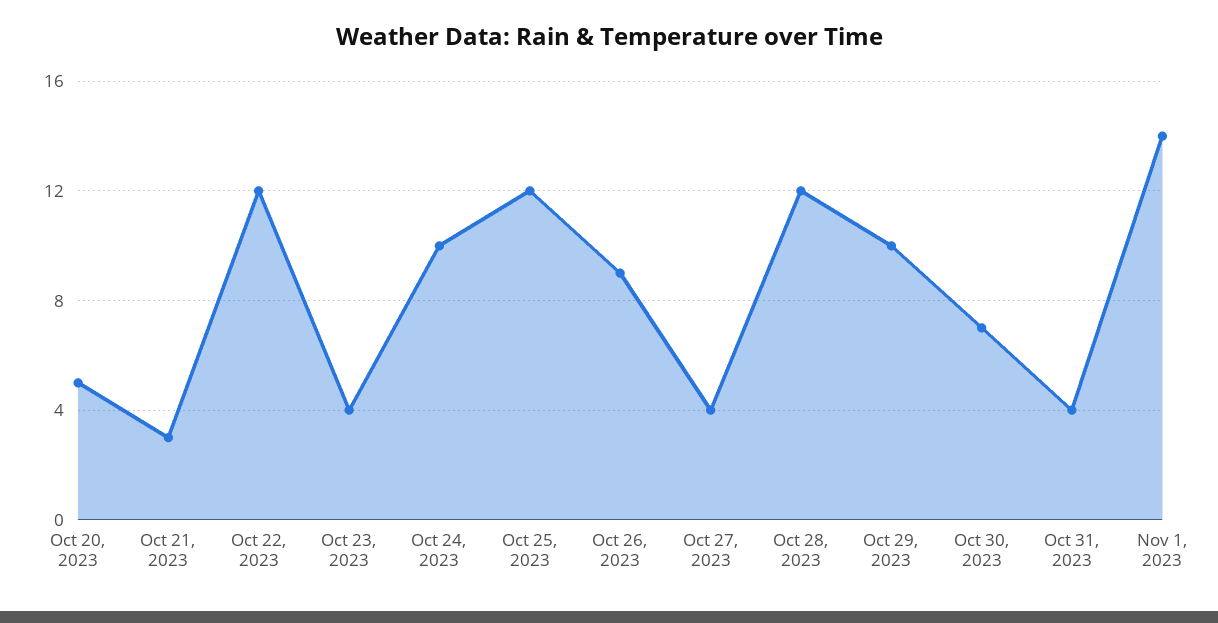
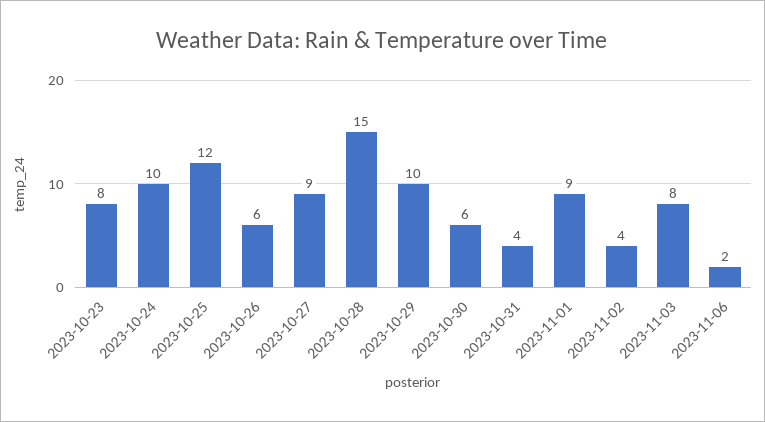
Oct 20, 2023: 5 -> none
Oct 21, 2023: 3 -> none
Oct 22, 2023: 12 -> none
Oct 23, 2023: 4 -> 8
Oct 26, 2023: 9 -> 6
Oct 27, 2023: 4 -> 9
Oct 28, 2023: 12 -> 15
Oct 30, 2023: 7 -> 6
Nov 1, 2023: 14 -> 9
2023-11-02: none -> 4
2023-11-03: none -> 8
2023-11-06: none -> 2

